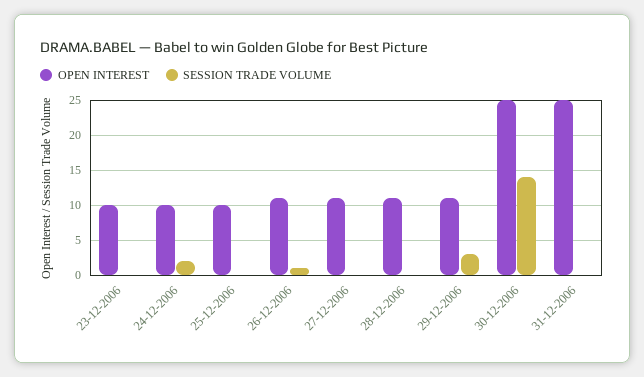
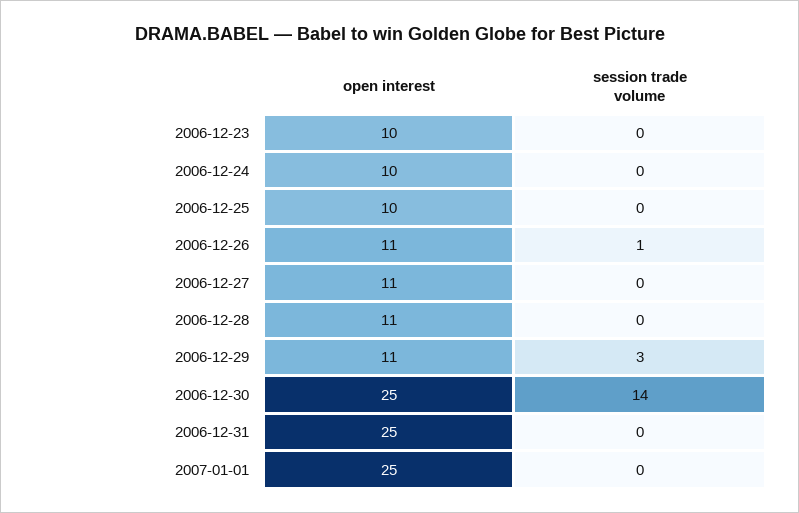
SESSION TRADE VOLUME, 24-12-2006: 2 -> 0
OPEN INTEREST, 2007-01-01: none -> 25
SESSION TRADE VOLUME, 2007-01-01: none -> 0

